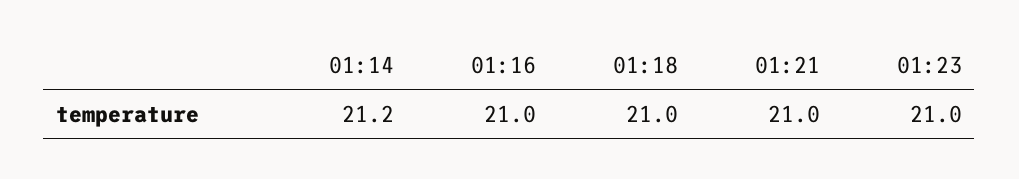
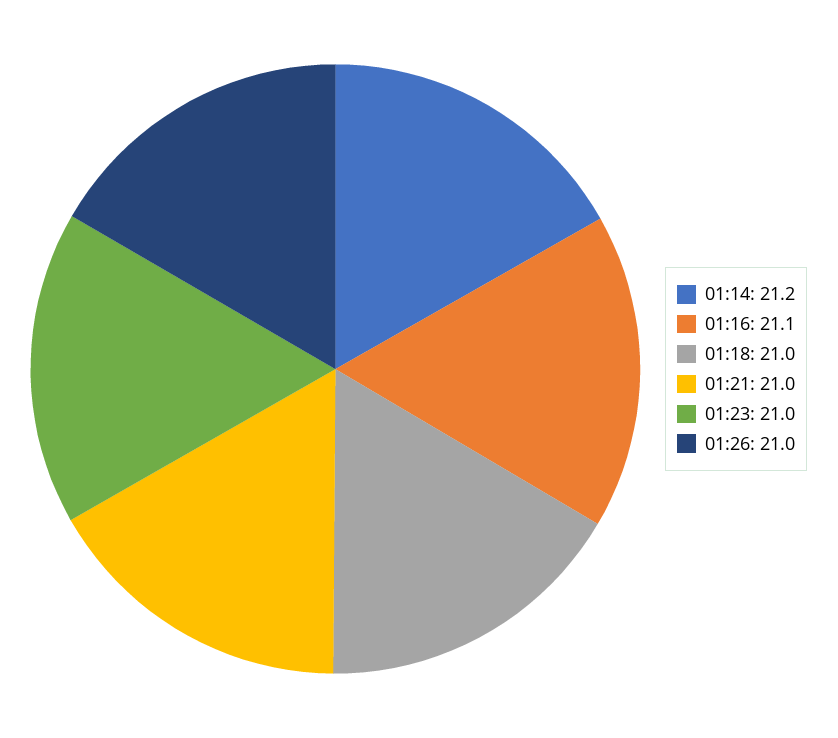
01:16: 21 -> 21.1
01:26: none -> 21

